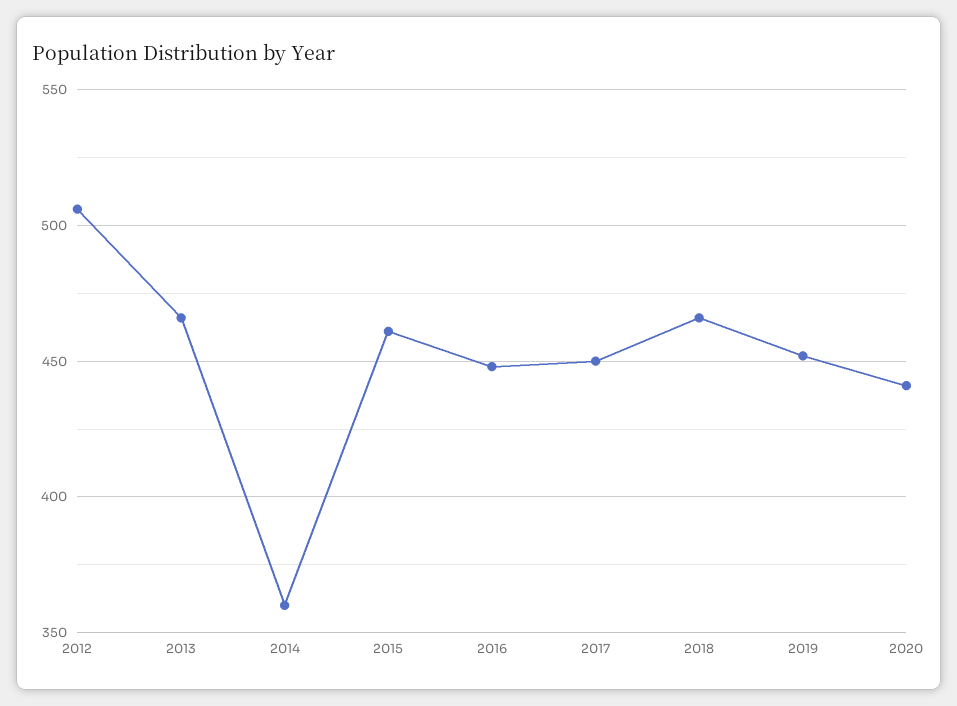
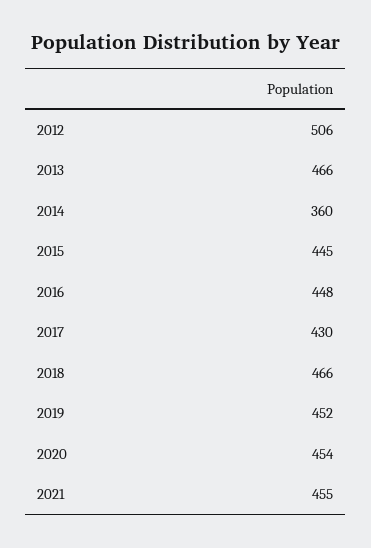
2015: 460 -> 445
2017: 450 -> 430
2020: 440 -> 454
2021: none -> 455

